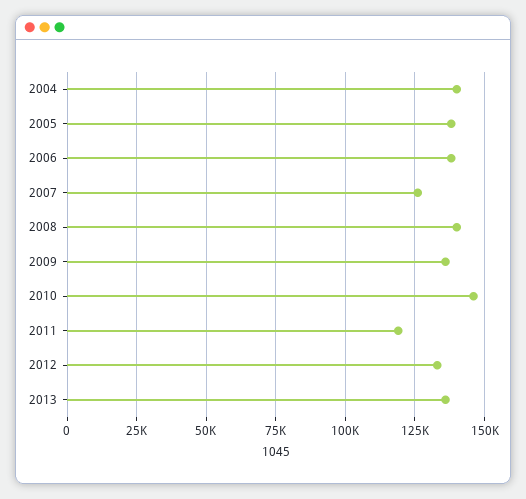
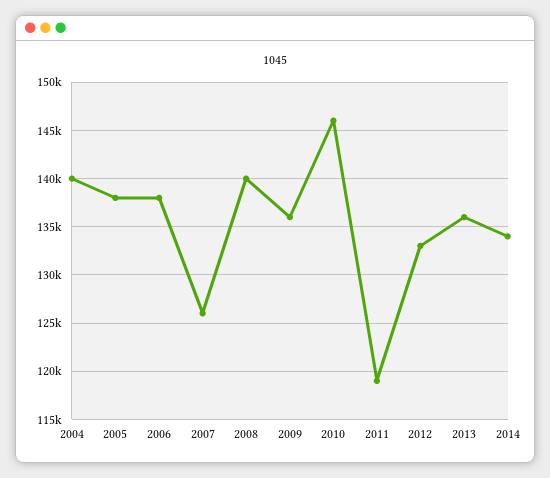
2014: none -> 134000

